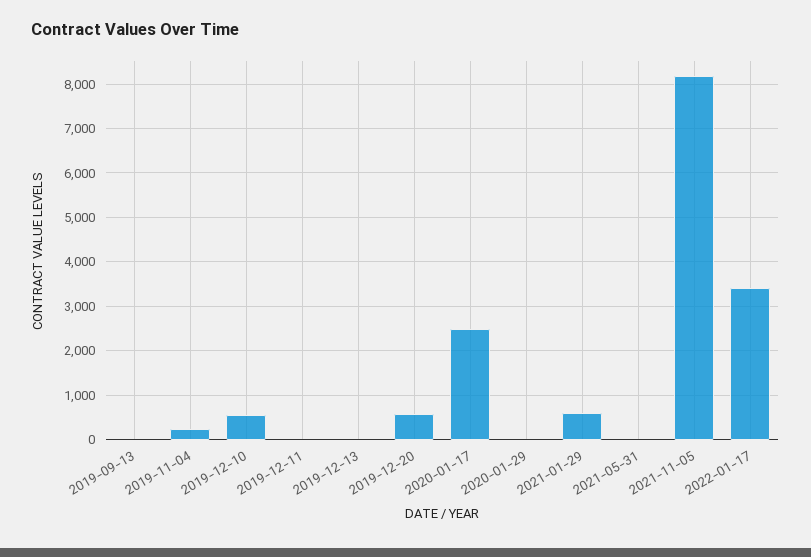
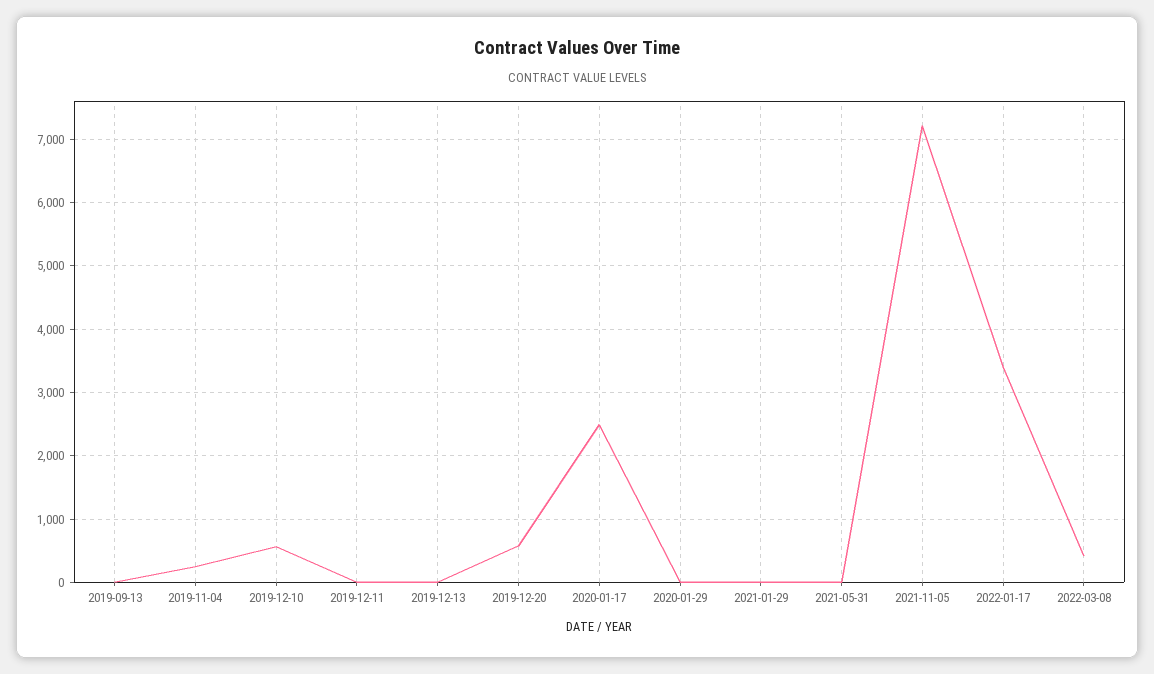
2021-01-29: 600 -> 0
2021-11-05: 8200 -> 7200
2022-03-08: none -> 400

